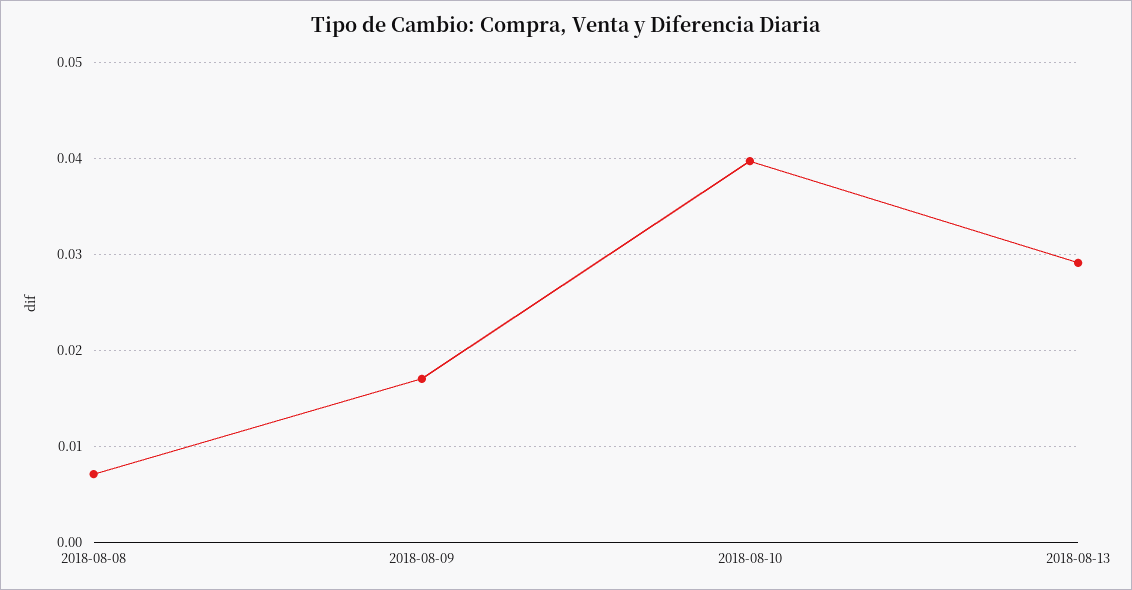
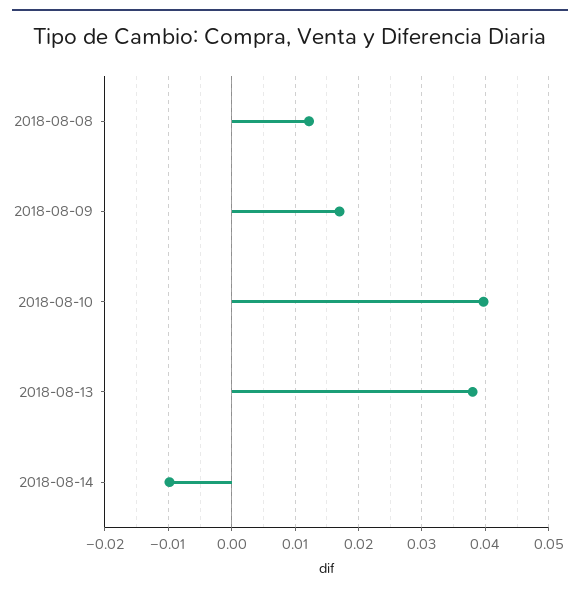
2018-08-08: 0.007 -> 0.012
2018-08-13: 0.029 -> 0.038
2018-08-14: none -> -0.01

